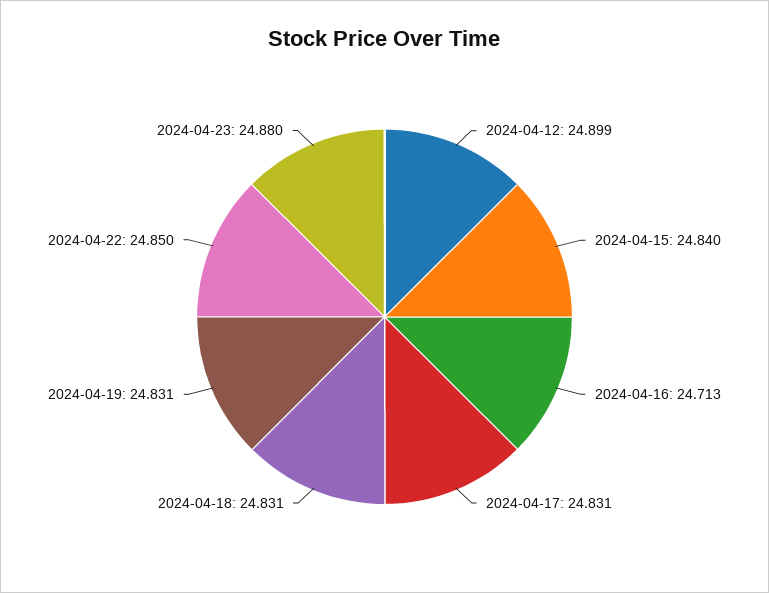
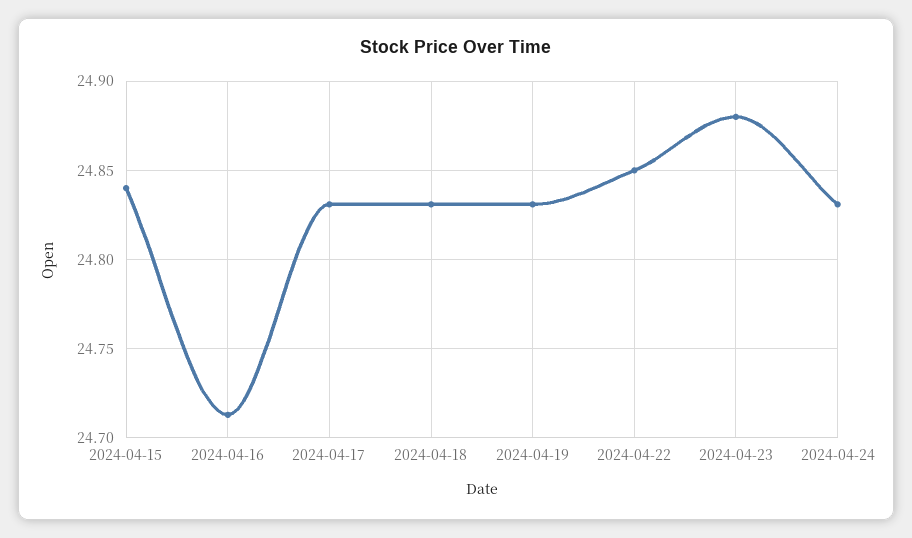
2024-04-12: 24.899 -> none
2024-04-24: none -> 24.83

